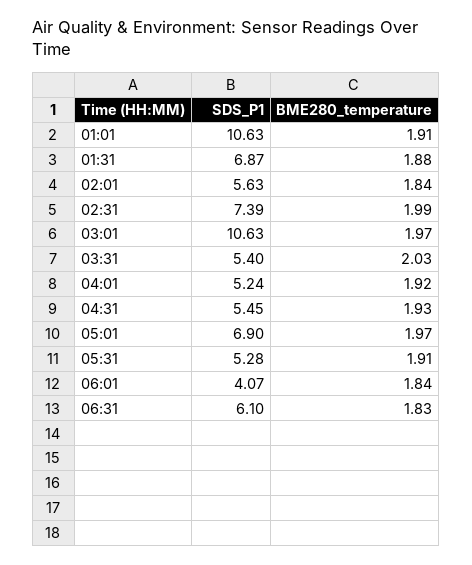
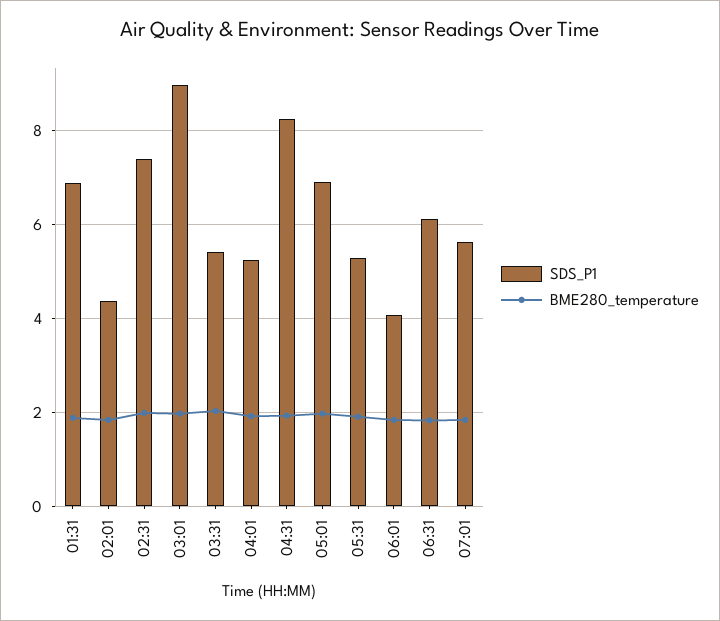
SDS_P1, 01:01: 10.63 -> none
BME280_temperature, 01:01: 1.91 -> none
SDS_P1, 02:01: 5.63 -> 4.4
SDS_P1, 03:01: 10.63 -> 9
SDS_P1, 04:31: 5.45 -> 8.2
SDS_P1, 07:01: none -> 5.6
BME280_temperature, 07:01: none -> 1.8

